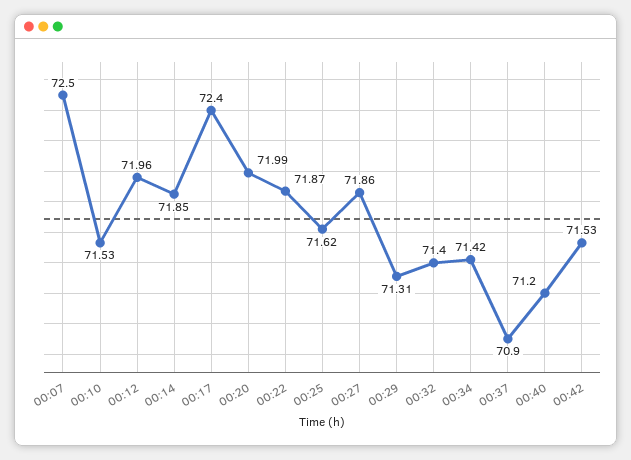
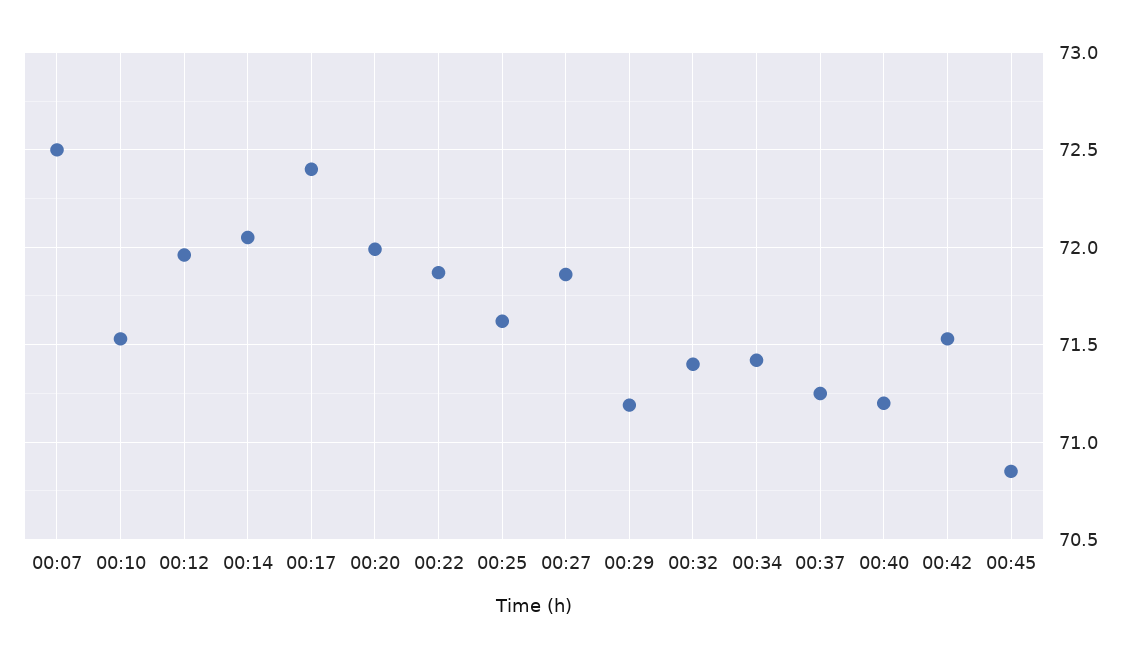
00:14: 71.85 -> 72.05
00:29: 71.31 -> 71.2
00:37: 70.9 -> 71.25
00:45: none -> 70.85

